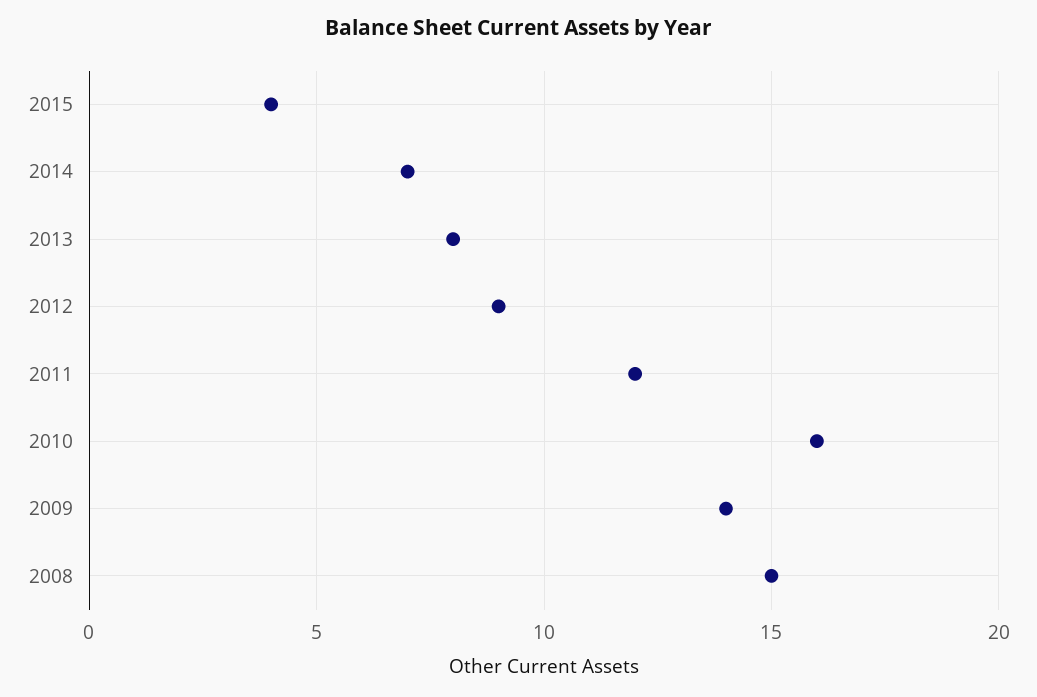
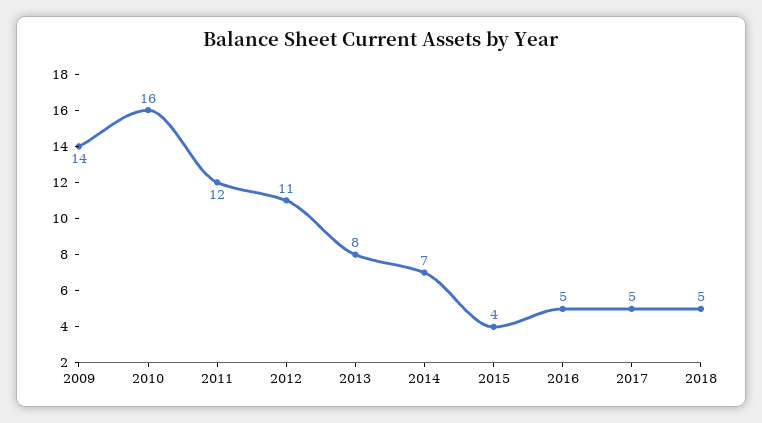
2012: 9 -> 11
2008: 15 -> none
2016: none -> 5
2017: none -> 5
2018: none -> 5

